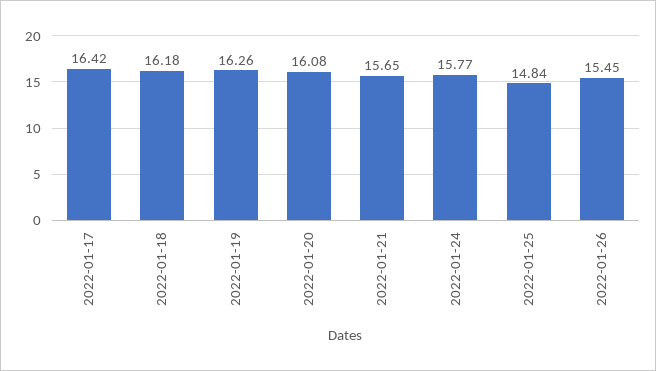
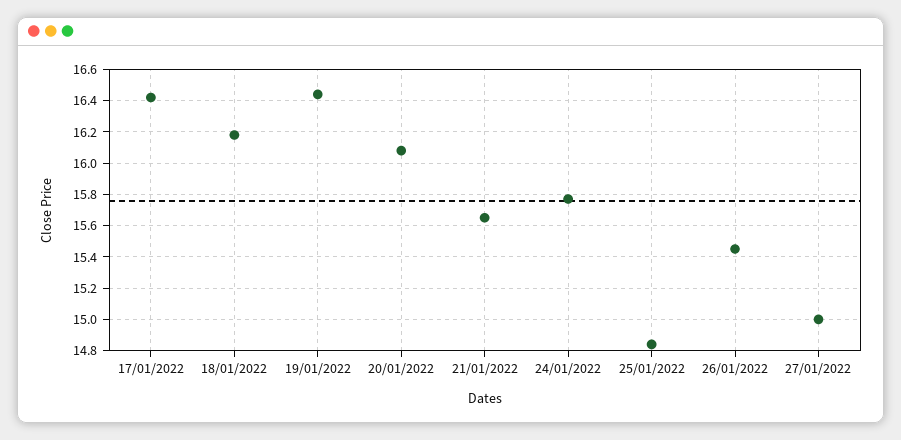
2022-01-19: 16.26 -> 16.45
27/01/2022: none -> 15

